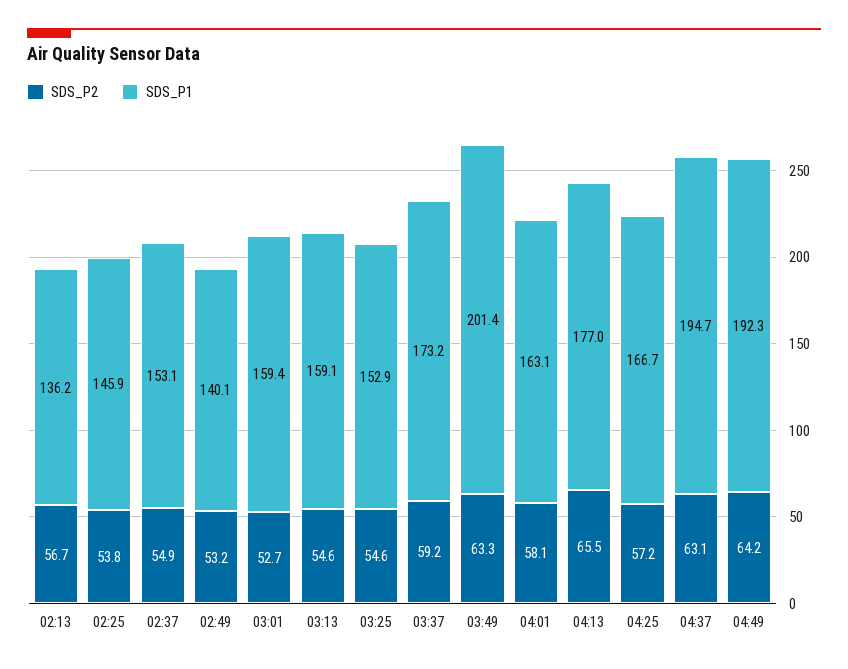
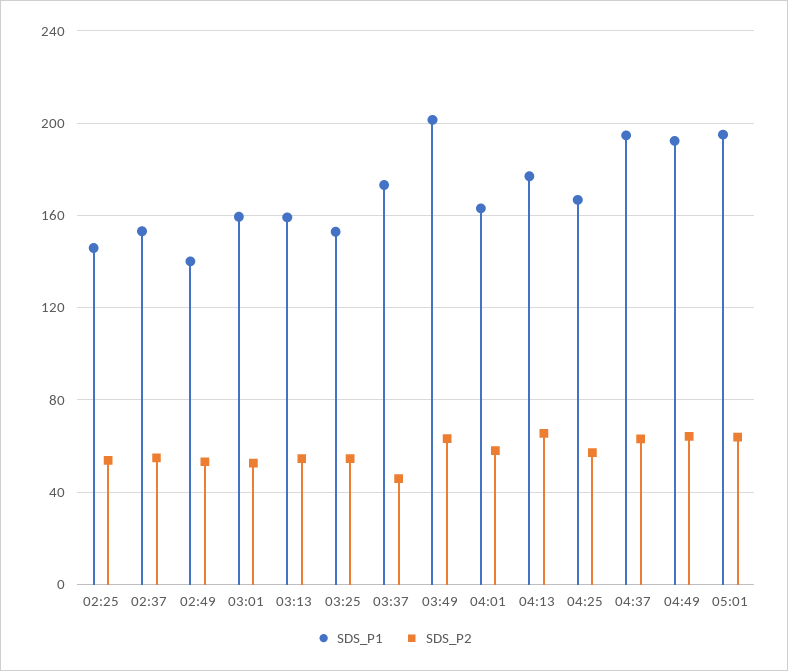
SDS_P2, 02:13: 56.7 -> none
SDS_P1, 02:13: 136.2 -> none
SDS_P2, 03:37: 59.2 -> 45
SDS_P1, 05:01: none -> 195
SDS_P2, 05:01: none -> 65

